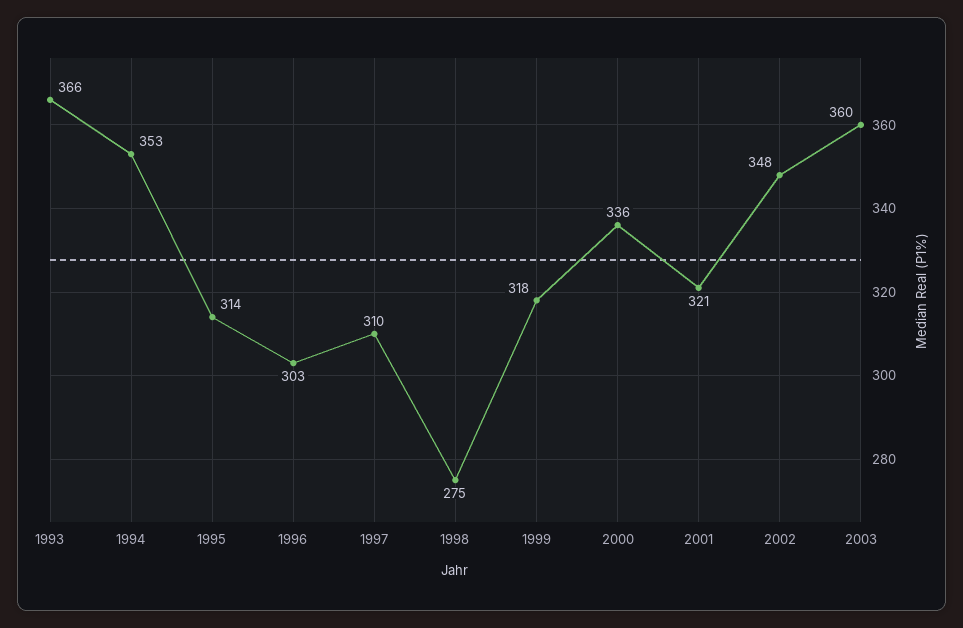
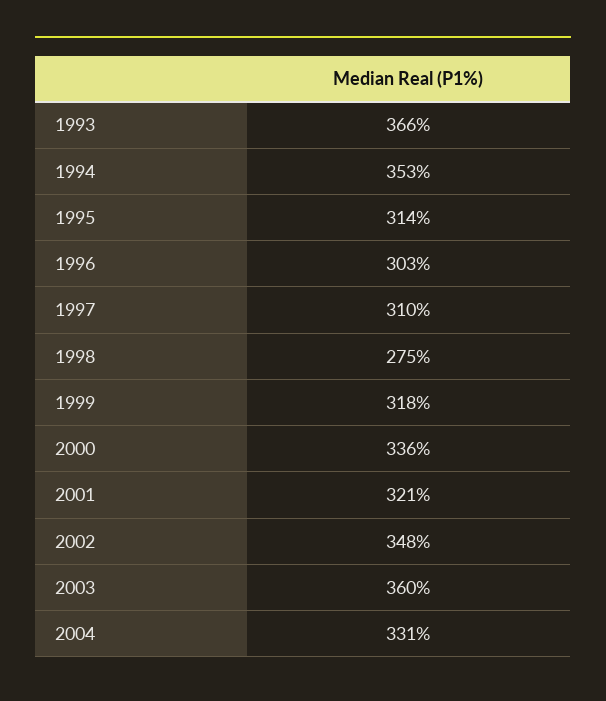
2004: none -> 331

